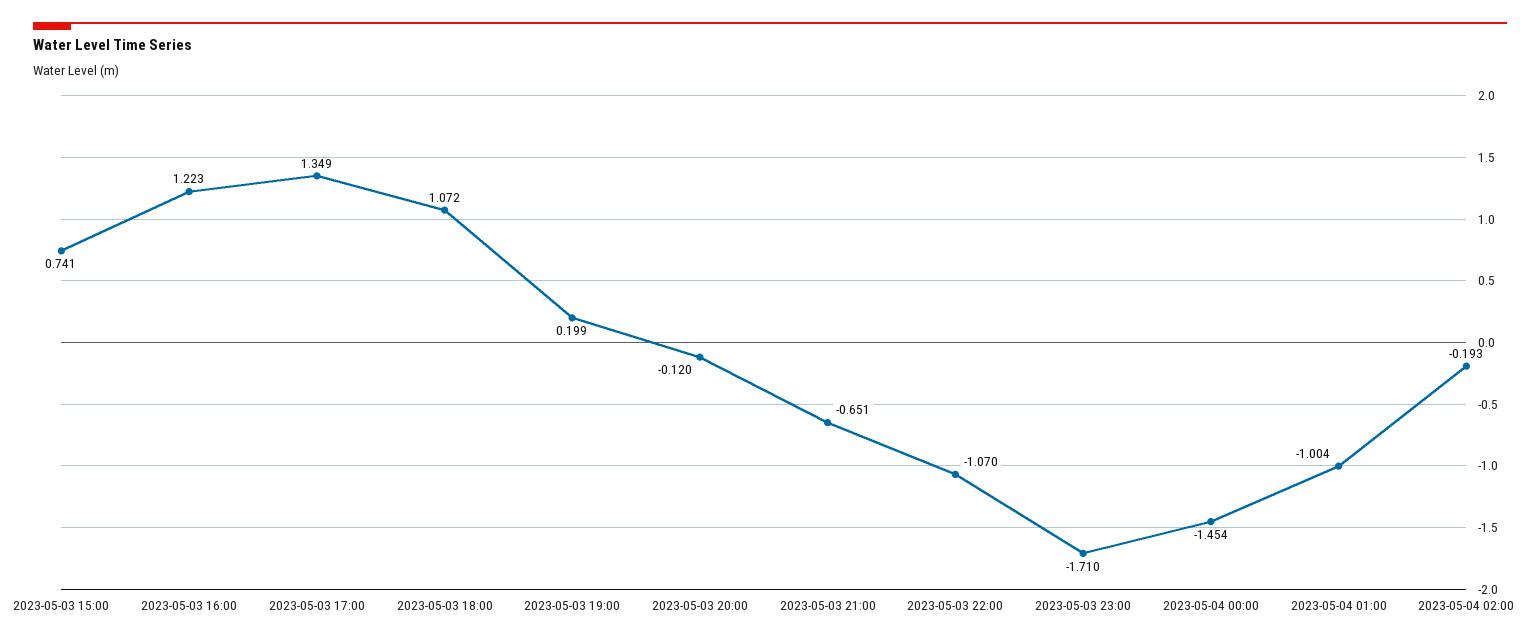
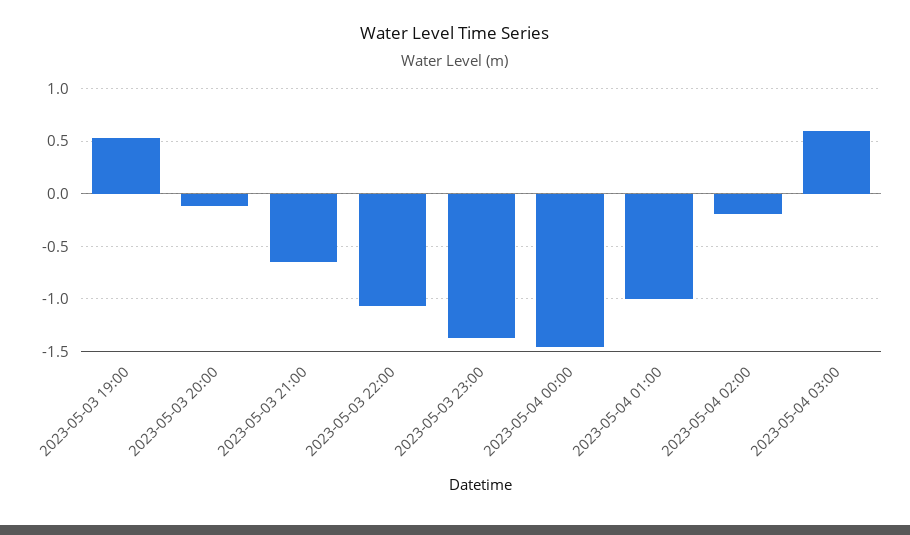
2023-05-03 15:00: 0.741 -> none
2023-05-03 16:00: 1.223 -> none
2023-05-03 17:00: 1.349 -> none
2023-05-03 18:00: 1.072 -> none
2023-05-03 19:00: 0.199 -> 0.5
2023-05-03 23:00: -1.71 -> -1.4
2023-05-04 03:00: none -> 0.6

